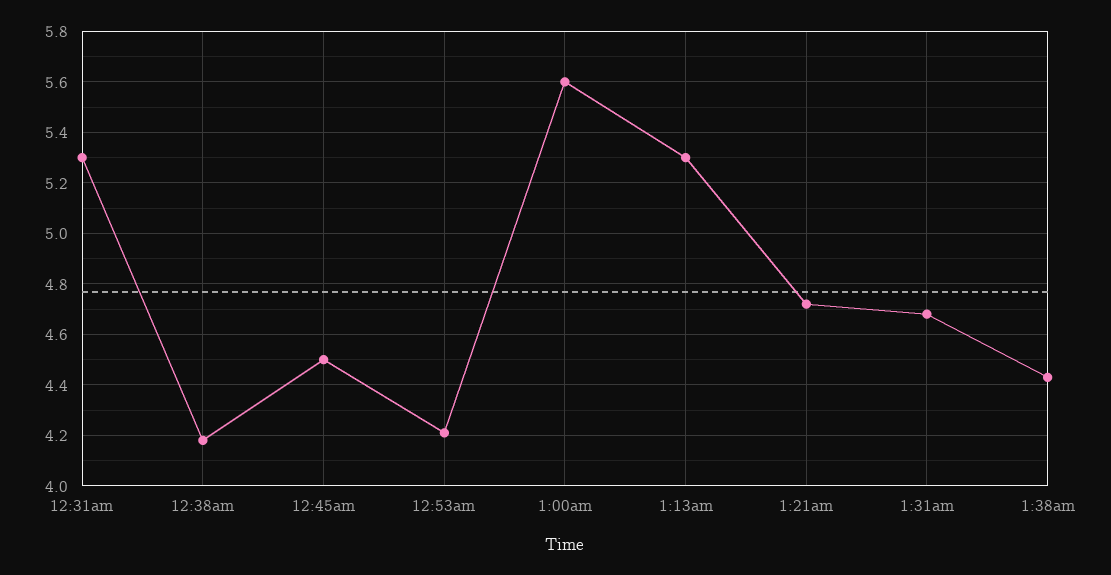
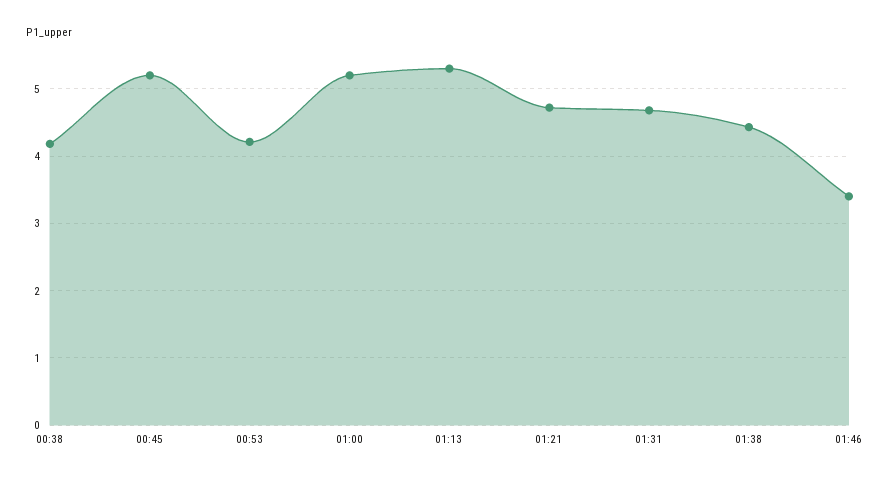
12:31am: 5.3 -> none
12:45am: 4.5 -> 5.2
1:00am: 5.6 -> 5.2
01:46: none -> 3.4

